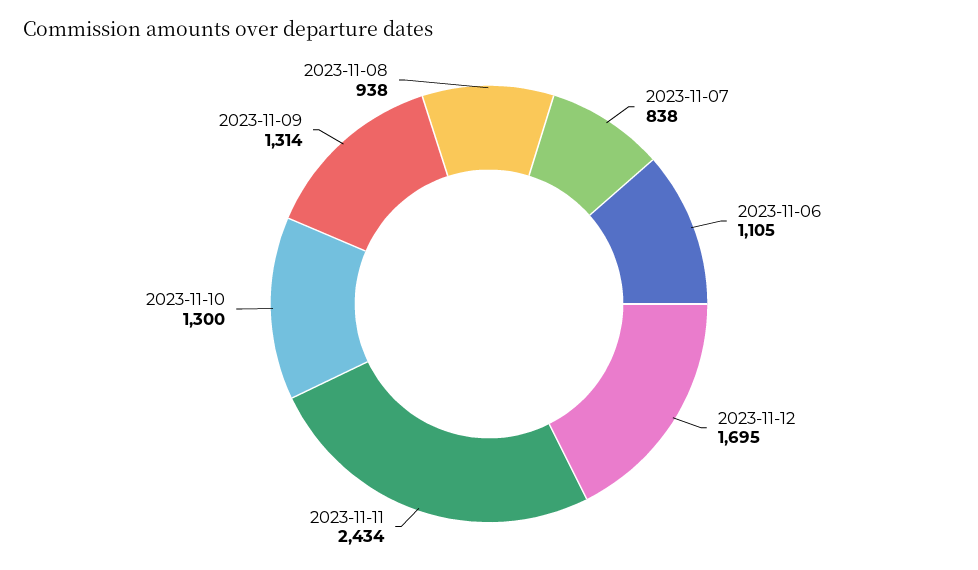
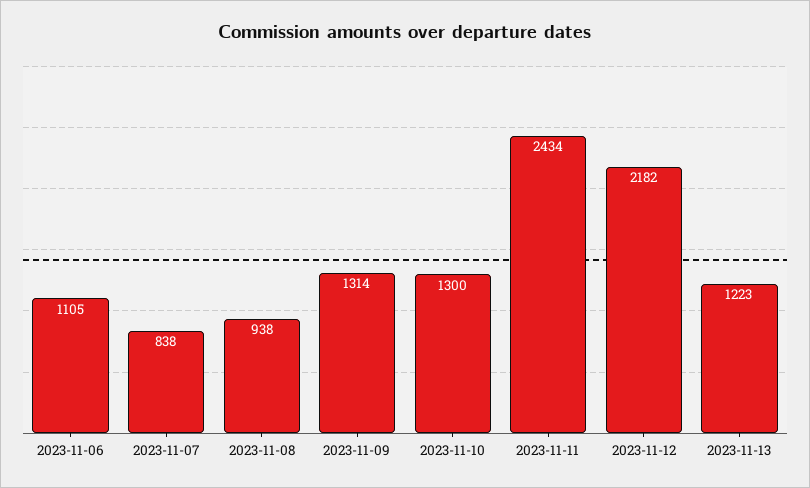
2023-11-12: 1695 -> 2182
2023-11-13: none -> 1223

